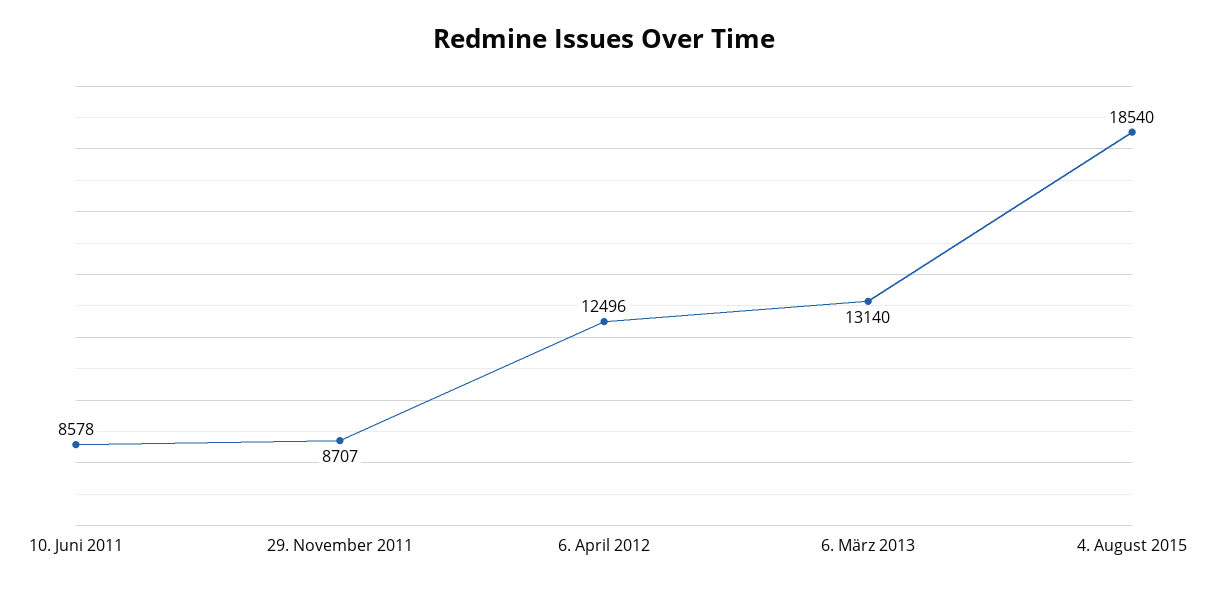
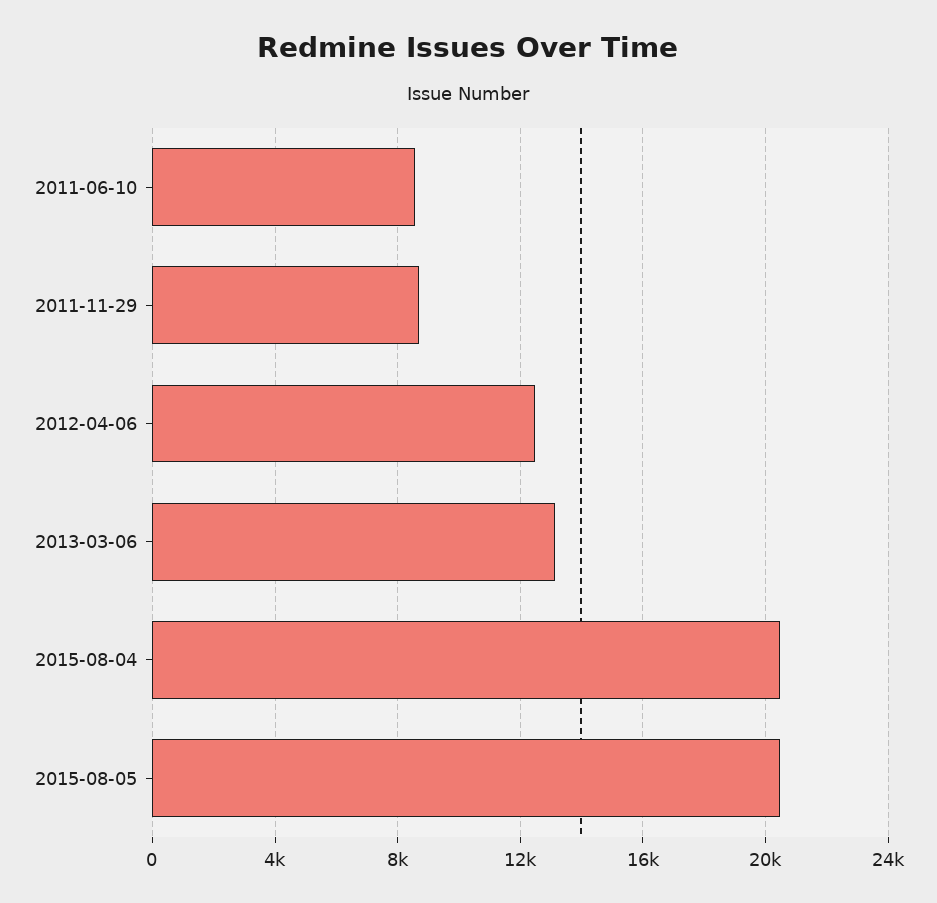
4. August 2015: 18540 -> 20500
2015-08-05: none -> 20500

